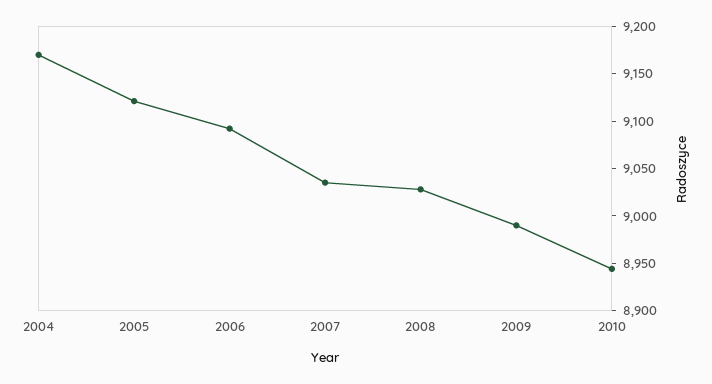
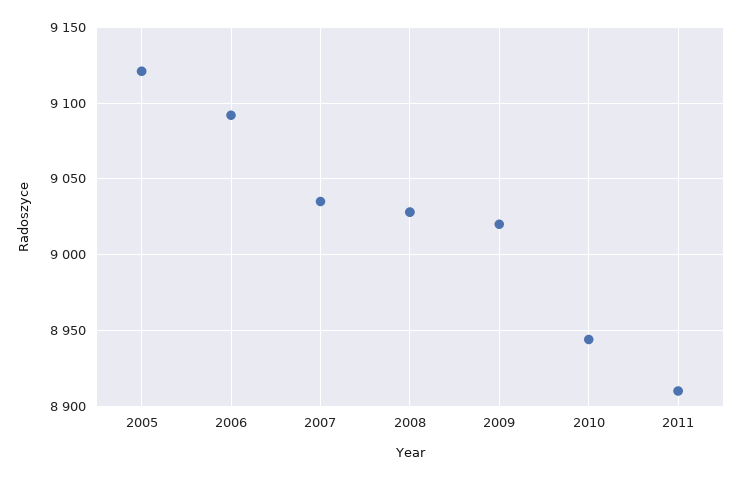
2004: 9170 -> none
2009: 8990 -> 9020
2011: none -> 8910

